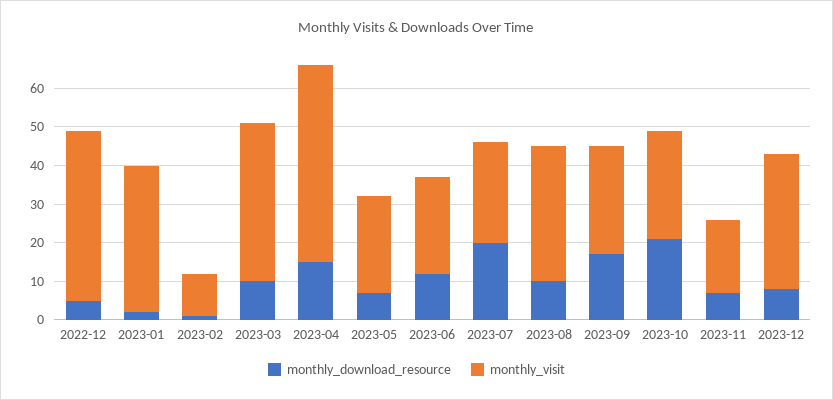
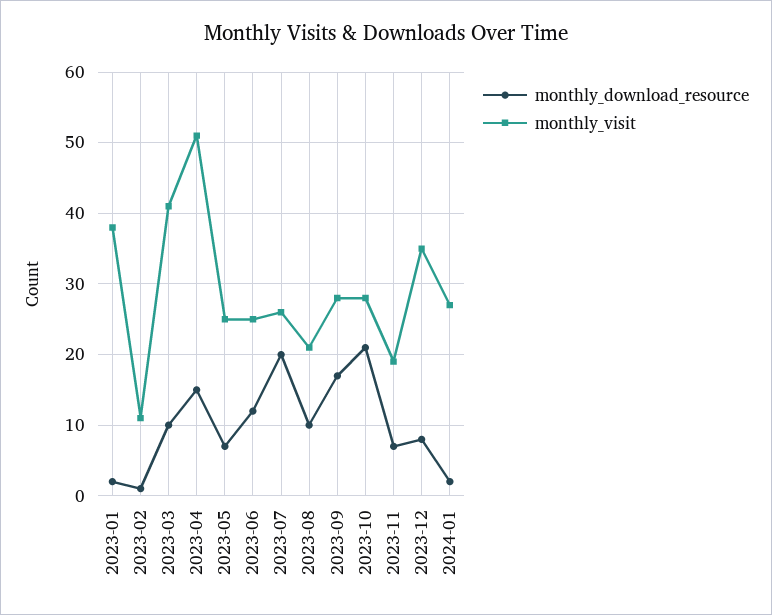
monthly_download_resource, 2022-12: 5 -> none
monthly_visit, 2022-12: 45 -> none
monthly_visit, 2023-08: 35 -> 21
monthly_download_resource, 2024-01: none -> 2
monthly_visit, 2024-01: none -> 27

